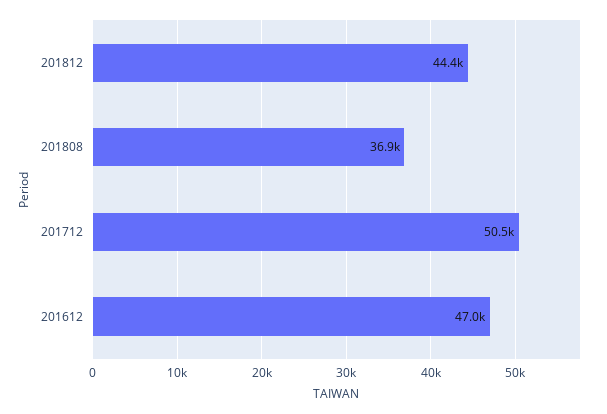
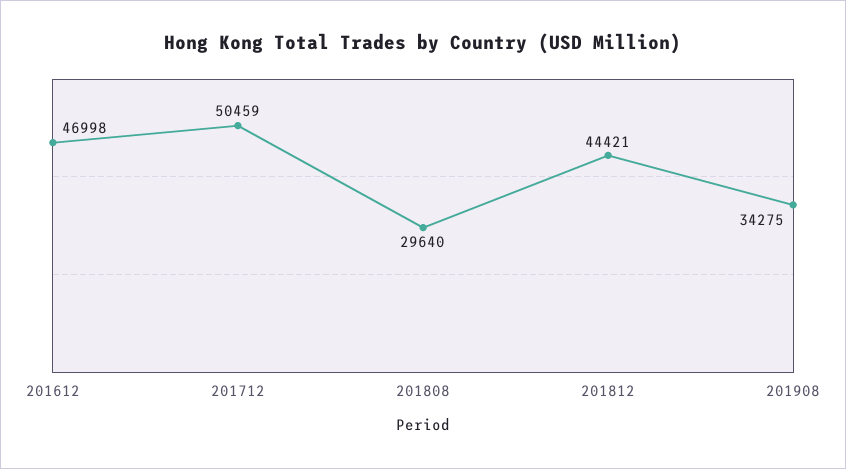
201808: 36900 -> 29640
201908: none -> 34275

